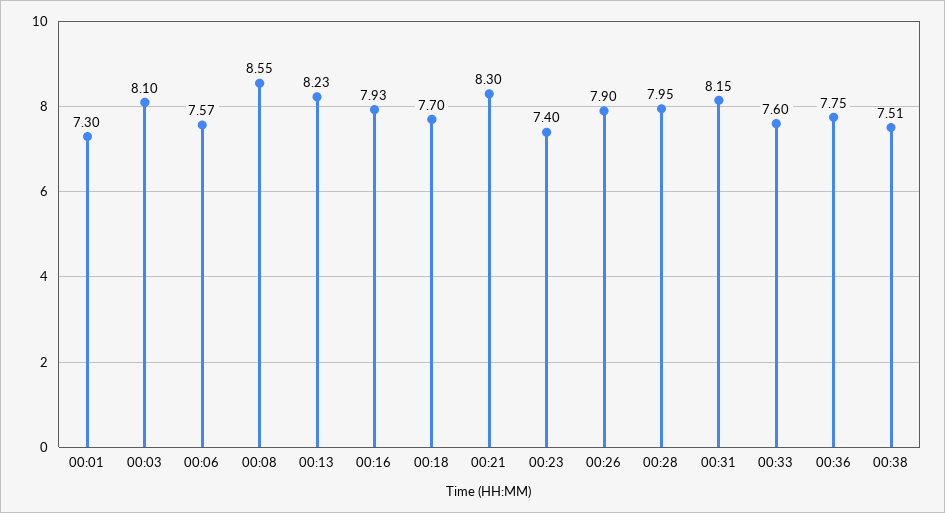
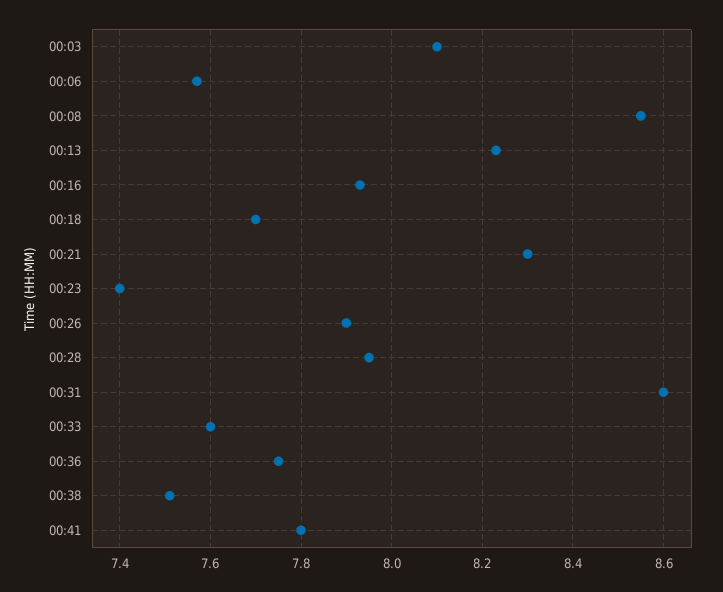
00:01: 7.3 -> none
00:31: 8.15 -> 8.6
00:41: none -> 7.8

